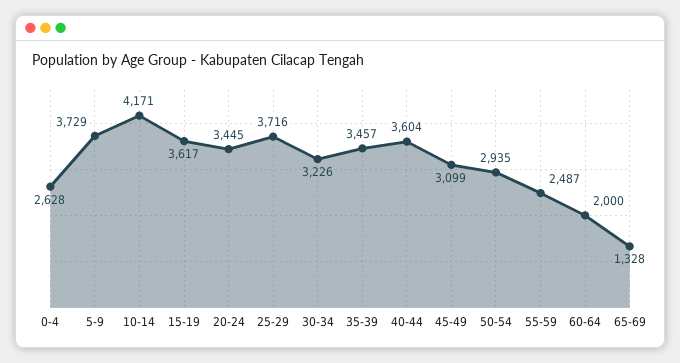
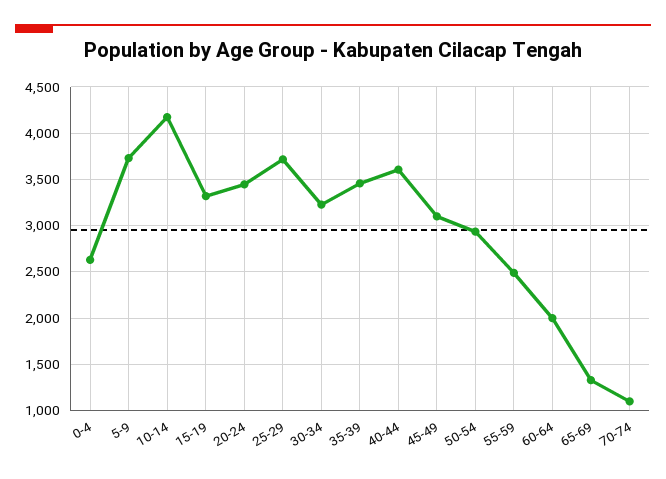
15-19: 3617 -> 3300
70-74: none -> 1100

